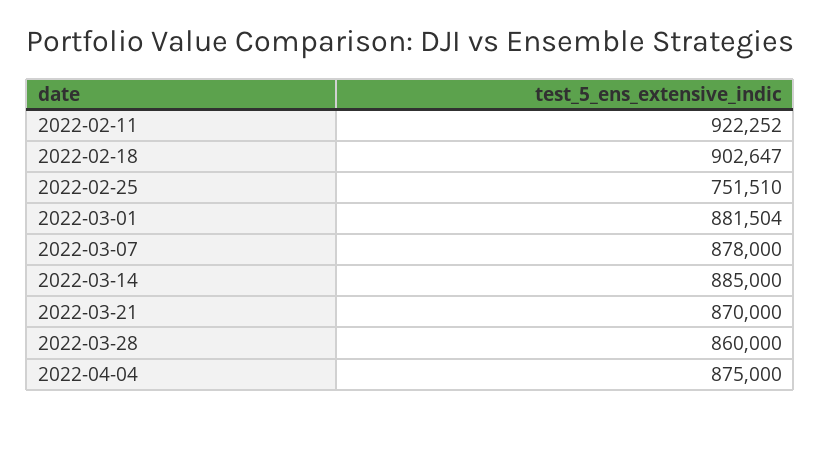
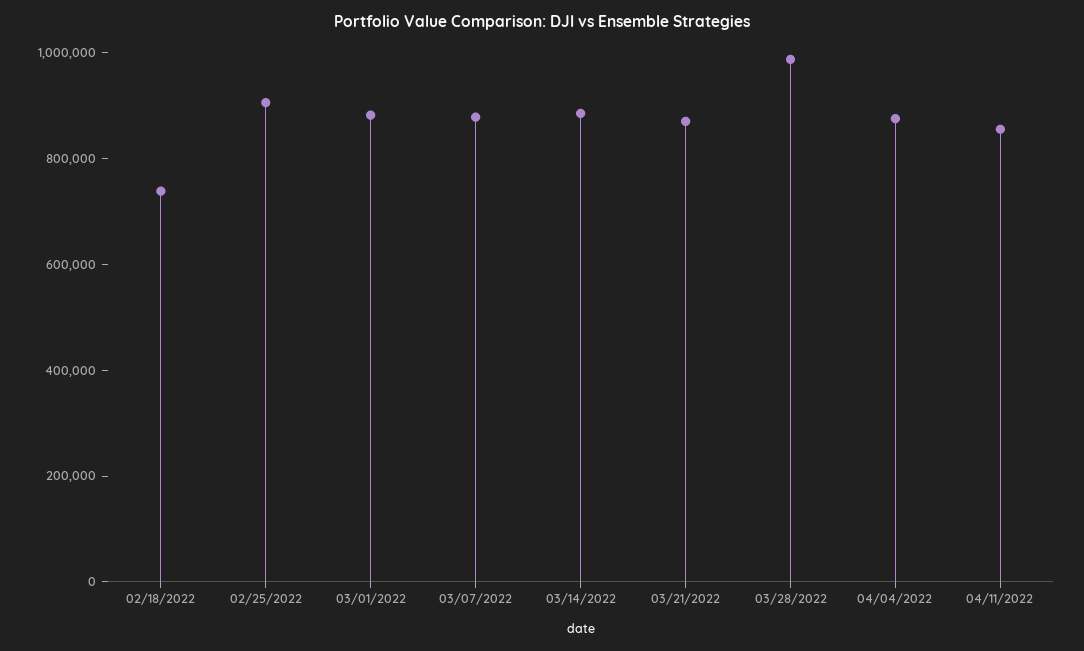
2022-02-11: 922252 -> none
2022-02-18: 902647 -> 750000
2022-02-25: 751510 -> 900000
2022-03-28: 860000 -> 1000000
04/11/2022: none -> 850000

